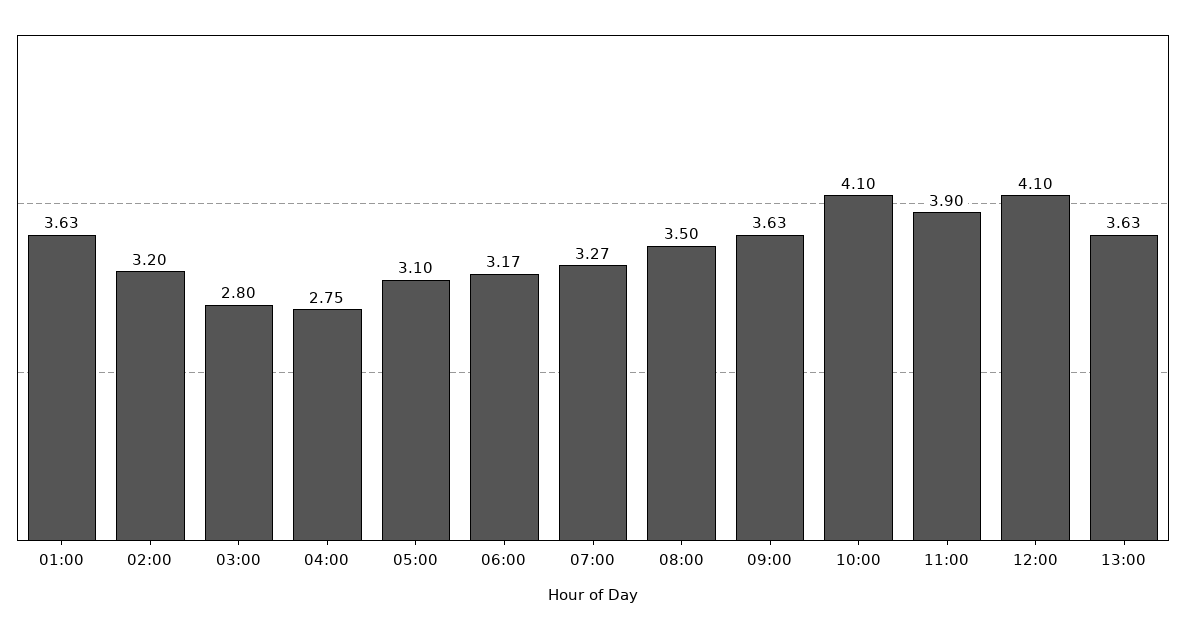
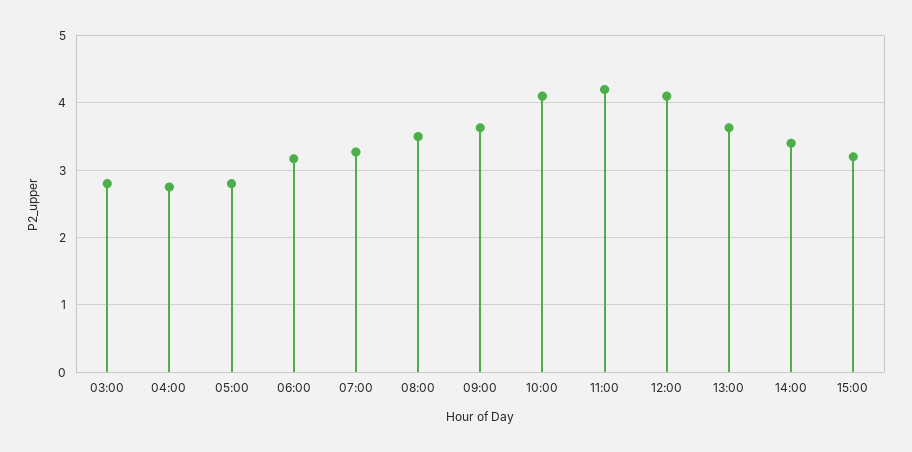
01:00: 3.63 -> none
02:00: 3.2 -> none
05:00: 3.1 -> 2.8
11:00: 3.9 -> 4.2
14:00: none -> 3.4
15:00: none -> 3.2

